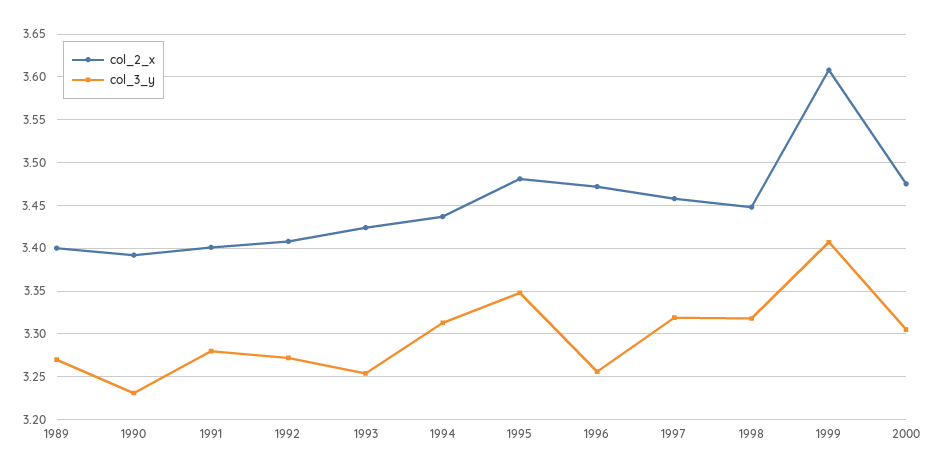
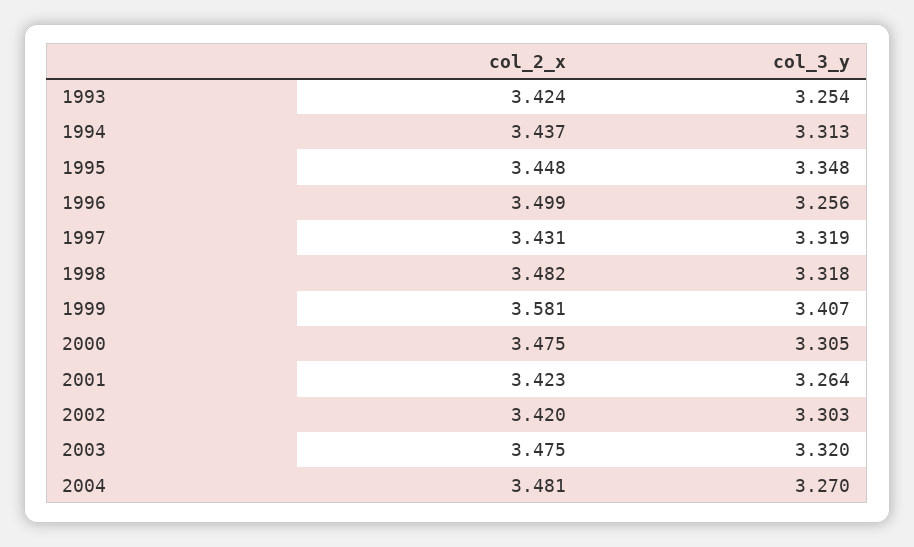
col_2_x, 1989: 3.4 -> none
col_3_y, 1989: 3.27 -> none
col_2_x, 1990: 3.39 -> none
col_3_y, 1990: 3.23 -> none
col_2_x, 1991: 3.4 -> none
col_3_y, 1991: 3.28 -> none
col_2_x, 1992: 3.41 -> none
col_3_y, 1992: 3.27 -> none
col_2_x, 1995: 3.48 -> 3.448
col_2_x, 1996: 3.47 -> 3.499
col_2_x, 1997: 3.46 -> 3.431
col_2_x, 1998: 3.45 -> 3.482
col_2_x, 1999: 3.61 -> 3.581
col_2_x, 2001: none -> 3.423
col_3_y, 2001: none -> 3.264
col_2_x, 2002: none -> 3.42
col_3_y, 2002: none -> 3.303
col_2_x, 2003: none -> 3.475
col_3_y, 2003: none -> 3.32
col_2_x, 2004: none -> 3.481
col_3_y, 2004: none -> 3.27

